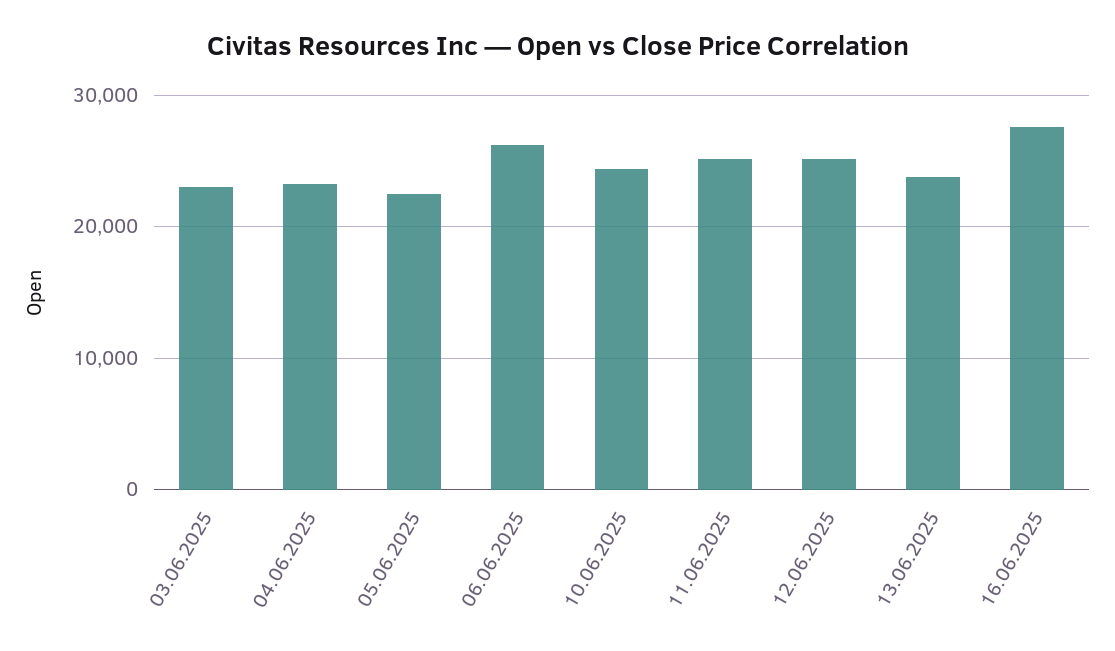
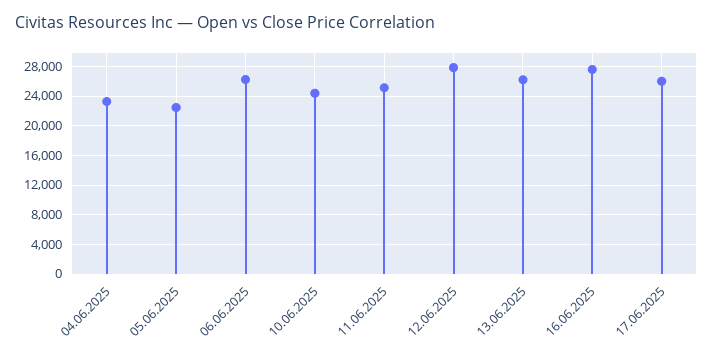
03.06.2025: 23000 -> none
12.06.2025: 25000 -> 28000
13.06.2025: 24000 -> 26000
17.06.2025: none -> 26000

